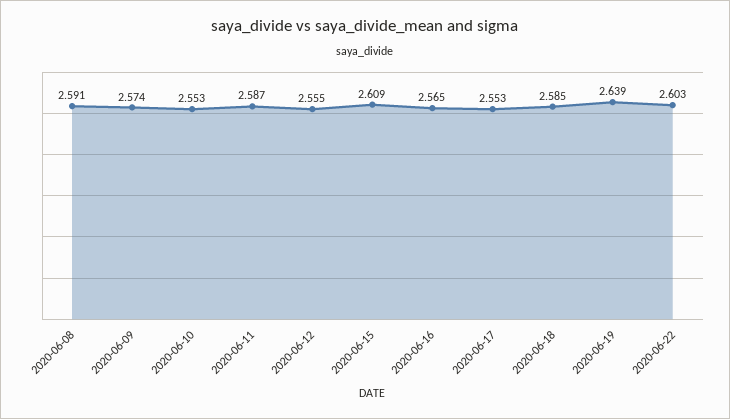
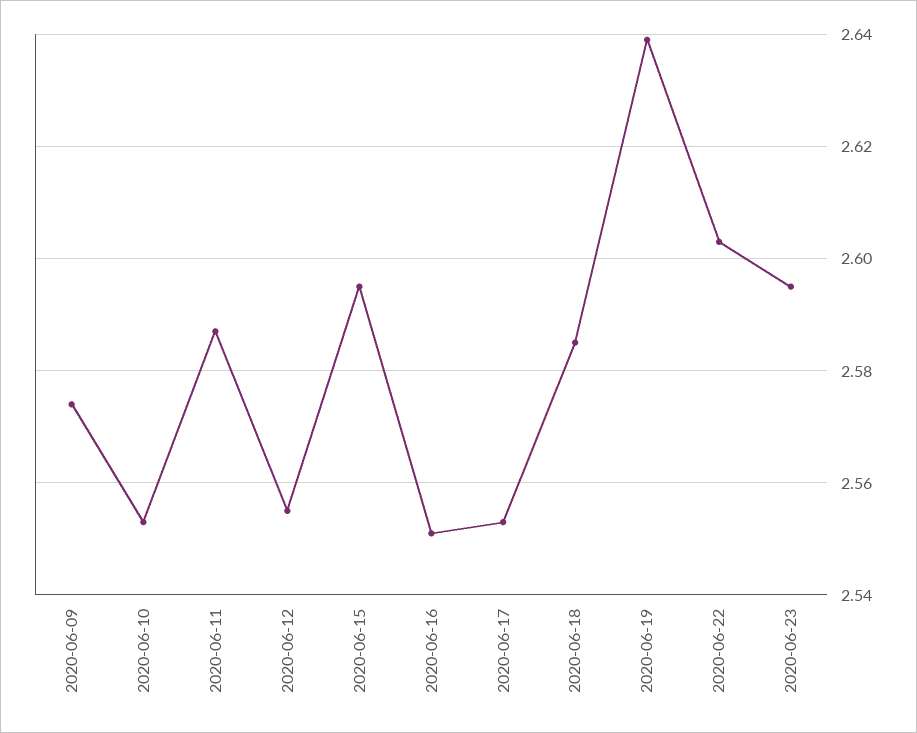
2020-06-08: 2.591 -> none
2020-06-15: 2.609 -> 2.595
2020-06-16: 2.565 -> 2.55
2020-06-23: none -> 2.595

